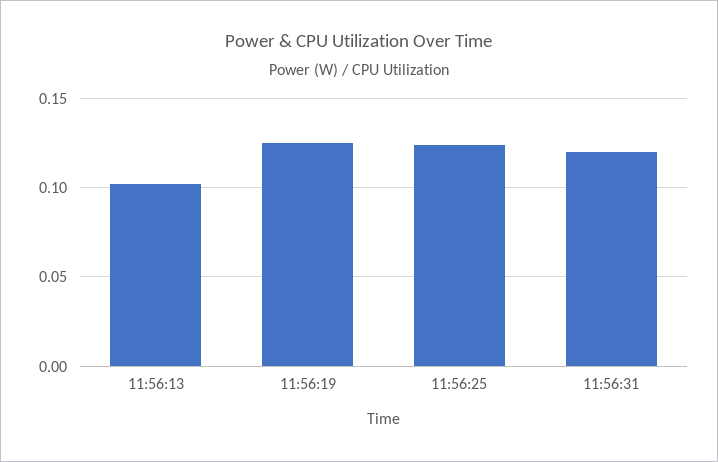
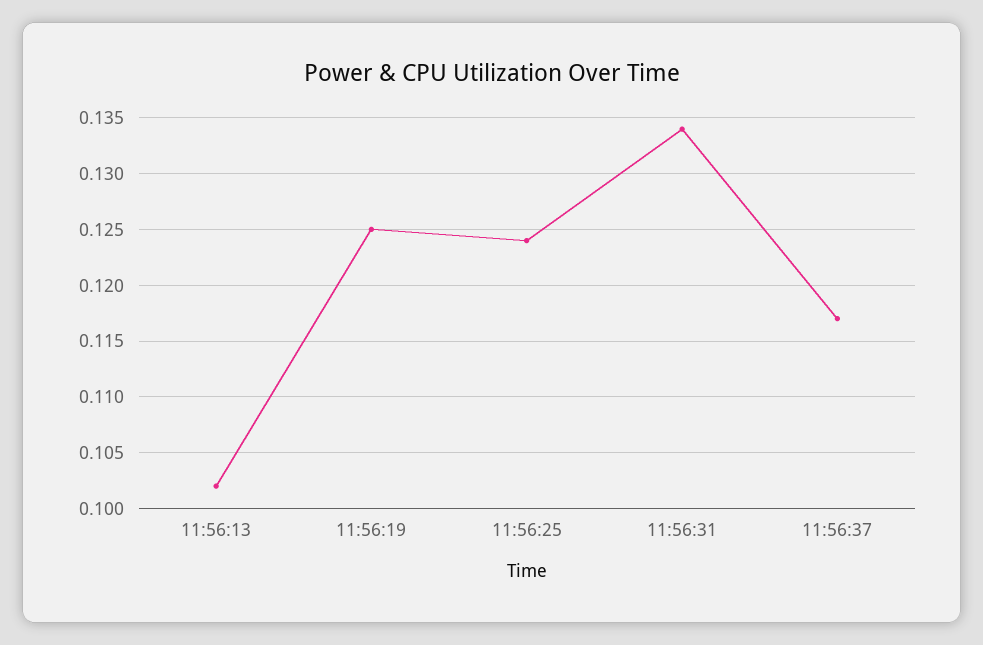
11:56:31: 0.12 -> 0.134
11:56:37: none -> 0.117

